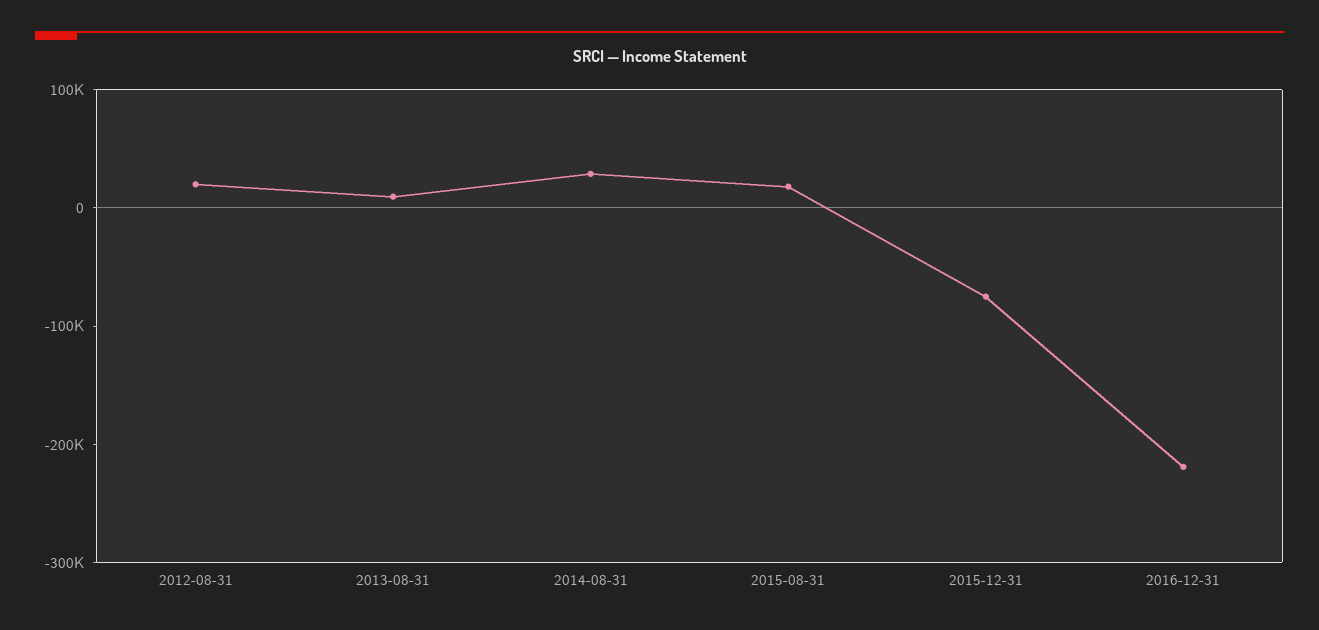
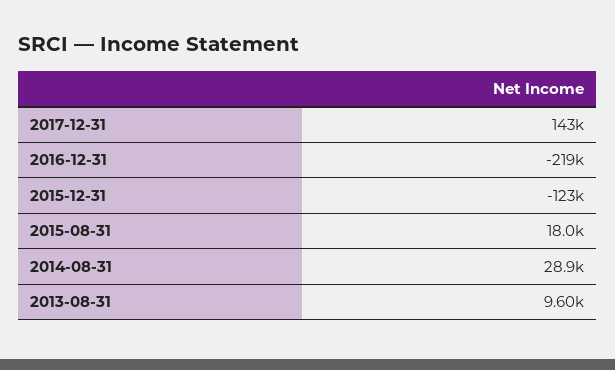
2012-08-31: 20000 -> none
2015-12-31: -80000 -> -123000
2017-12-31: none -> 143000

